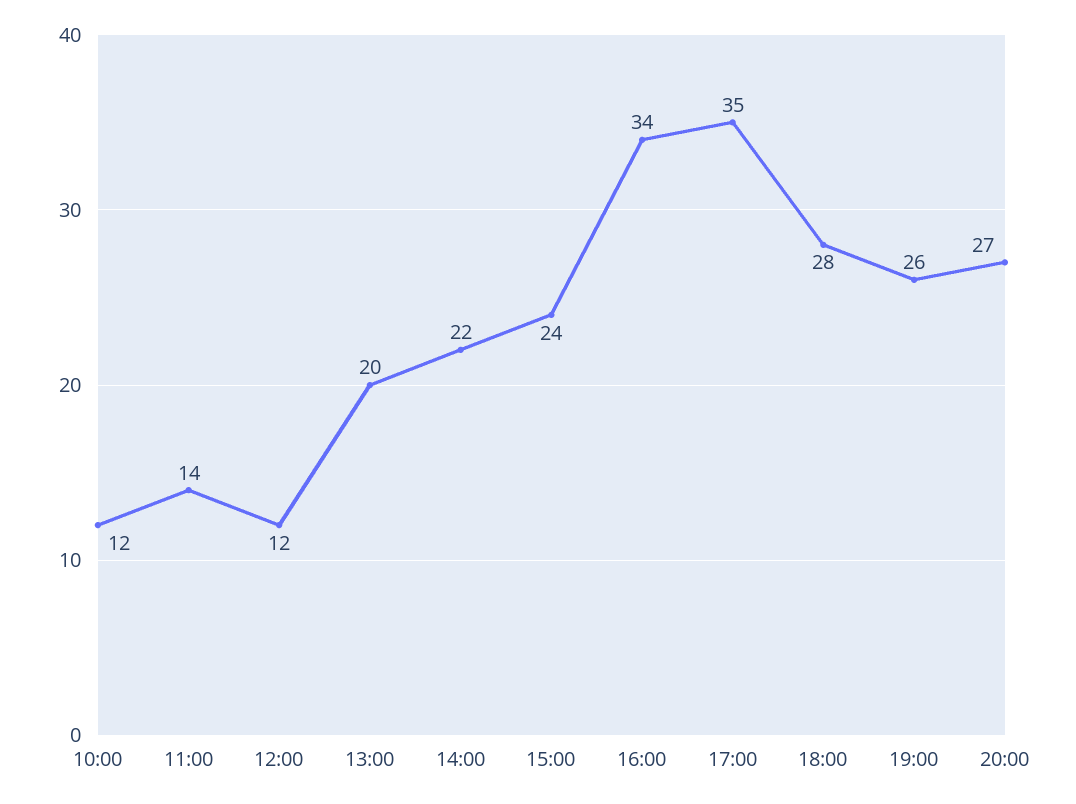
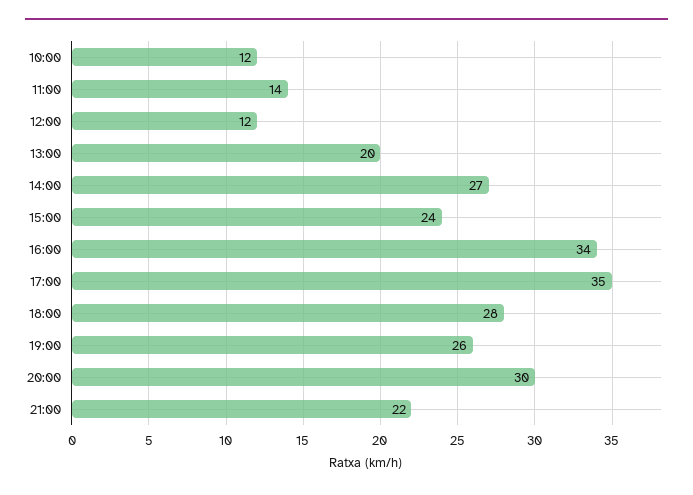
14:00: 22 -> 27
20:00: 27 -> 30
21:00: none -> 22

